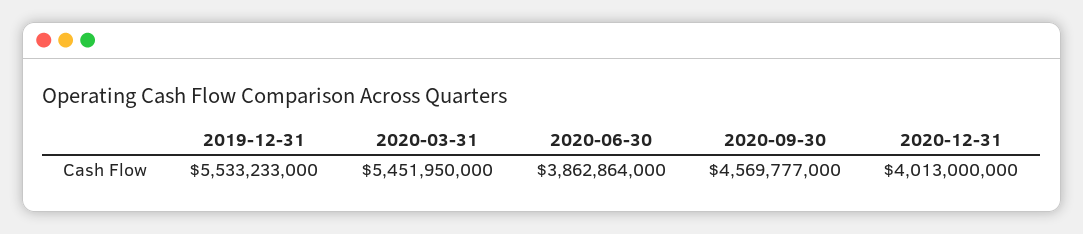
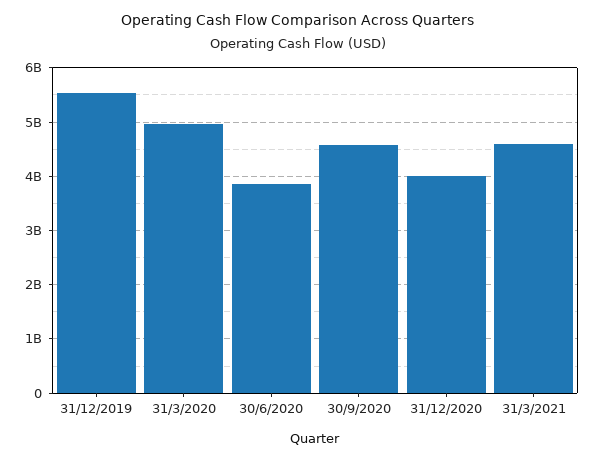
2020-03-31: 5451950000 -> 5000000000
31/3/2021: none -> 4600000000

